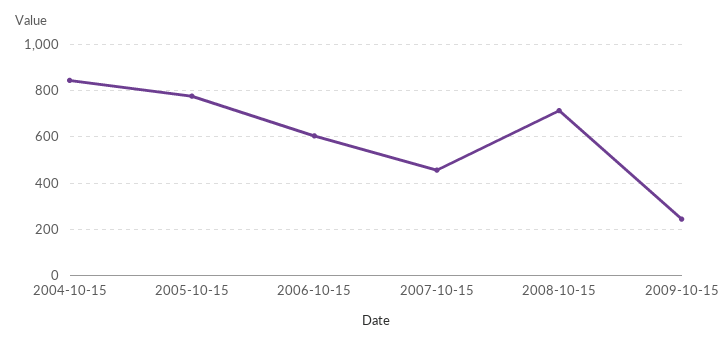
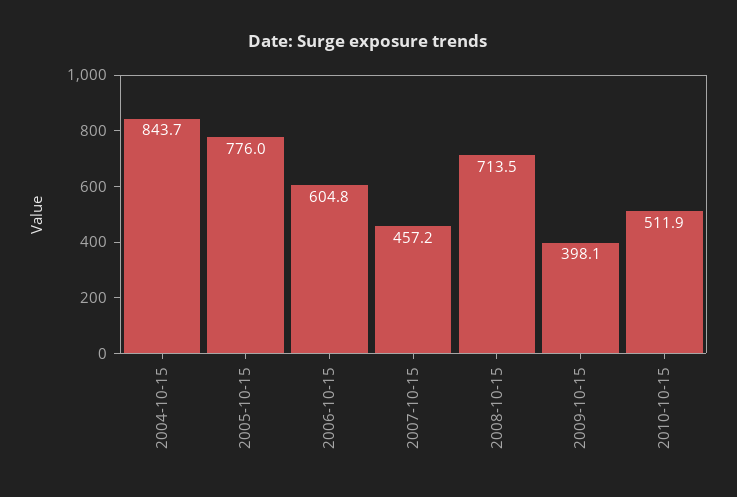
2009-10-15: 250 -> 398.1
2010-10-15: none -> 511.9

